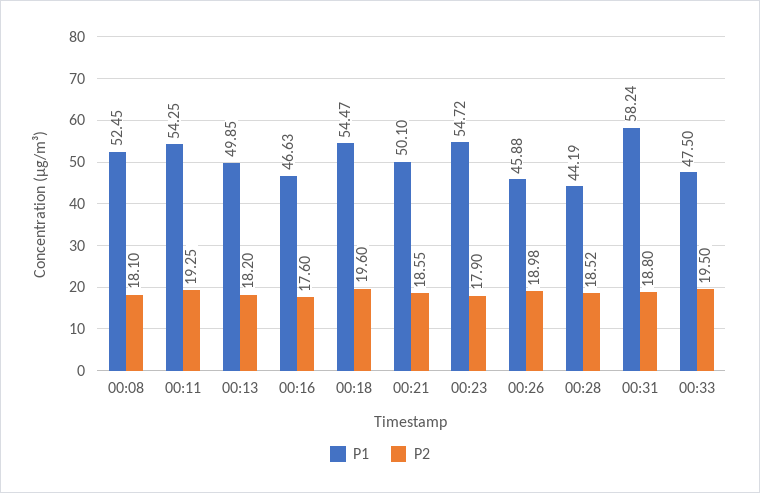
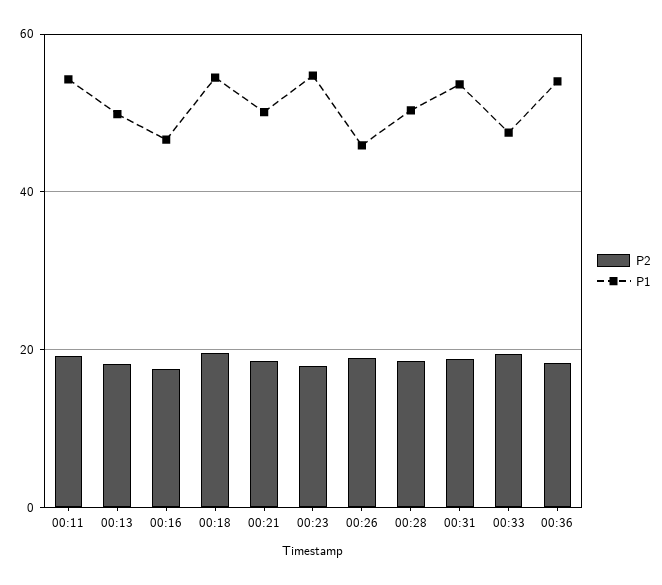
P1, 00:08: 52.45 -> none
P2, 00:08: 18.1 -> none
P1, 00:28: 44.19 -> 50
P1, 00:31: 58.24 -> 54
P2, 00:36: none -> 18
P1, 00:36: none -> 54

